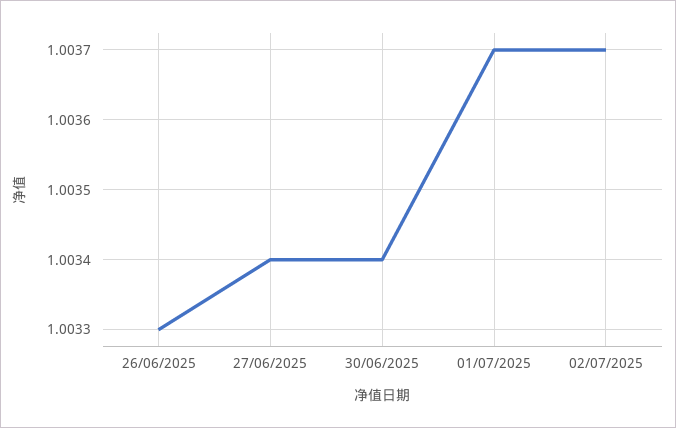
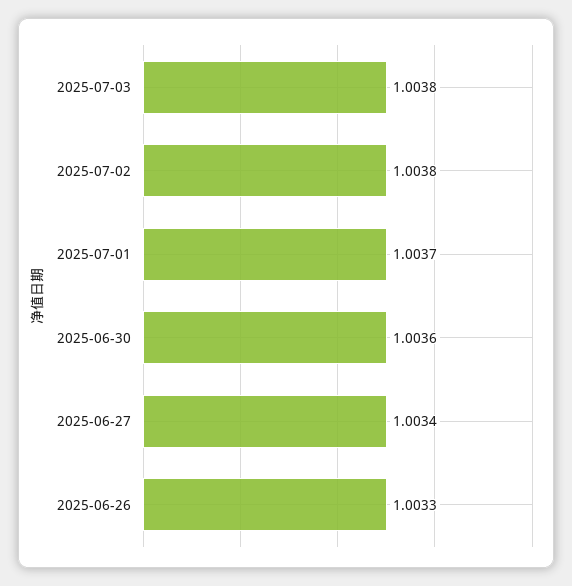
30/06/2025: 1.0034 -> 1.0036
02/07/2025: 1.0037 -> 1.0038
2025-07-03: none -> 1.0038

